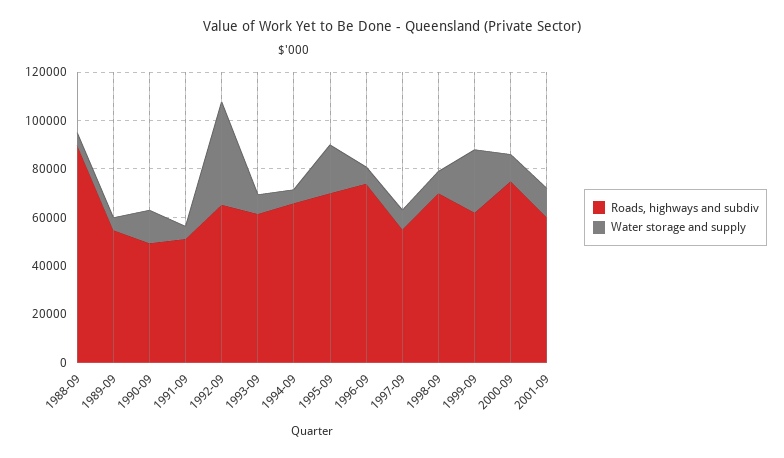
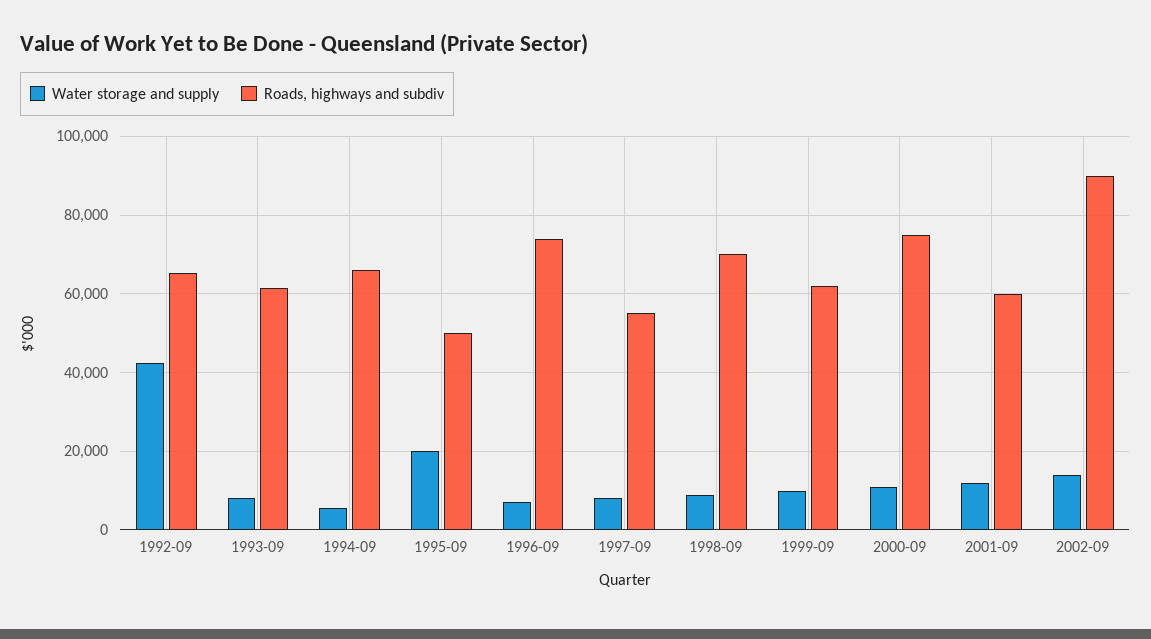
Roads, highways and subdiv, 1988-09: 90000 -> none
Water storage and supply, 1988-09: 5000 -> none
Roads, highways and subdiv, 1989-09: 55000 -> none
Water storage and supply, 1989-09: 5000 -> none
Roads, highways and subdiv, 1990-09: 50000 -> none
Water storage and supply, 1990-09: 15000 -> none
Roads, highways and subdiv, 1991-09: 50000 -> none
Water storage and supply, 1991-09: 5000 -> none
Roads, highways and subdiv, 1995-09: 70000 -> 50000
Water storage and supply, 1999-09: 25000 -> 10000
Water storage and supply, 2002-09: none -> 14000
Roads, highways and subdiv, 2002-09: none -> 90000

